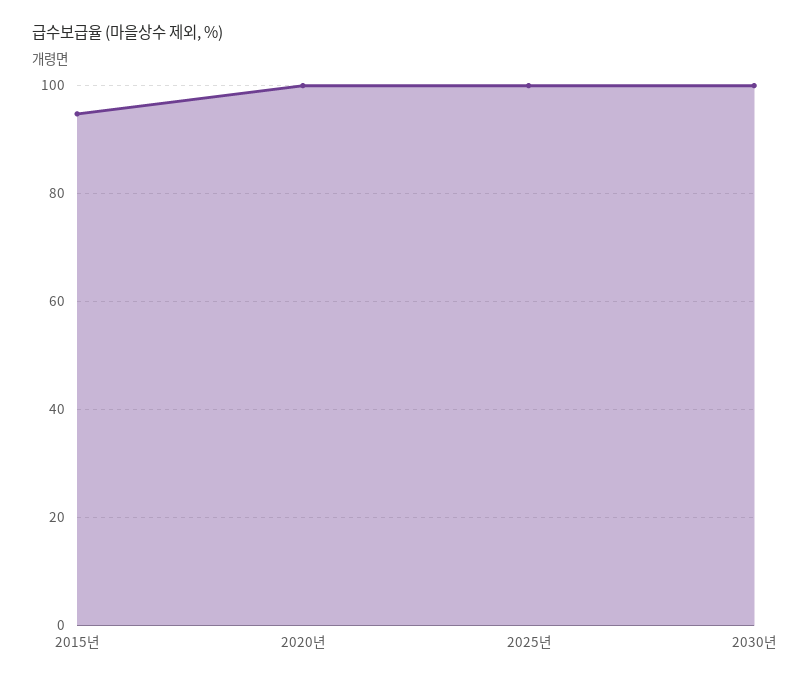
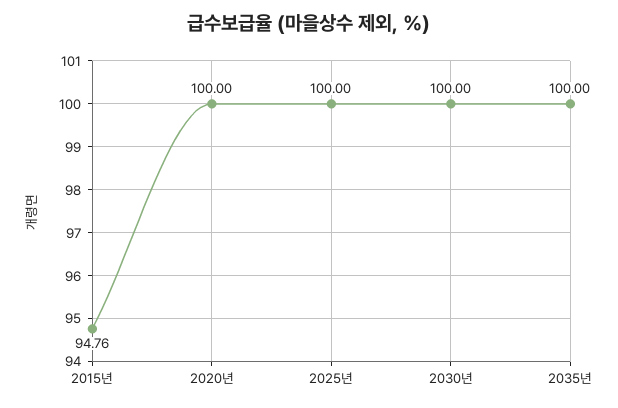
2035년: none -> 100

